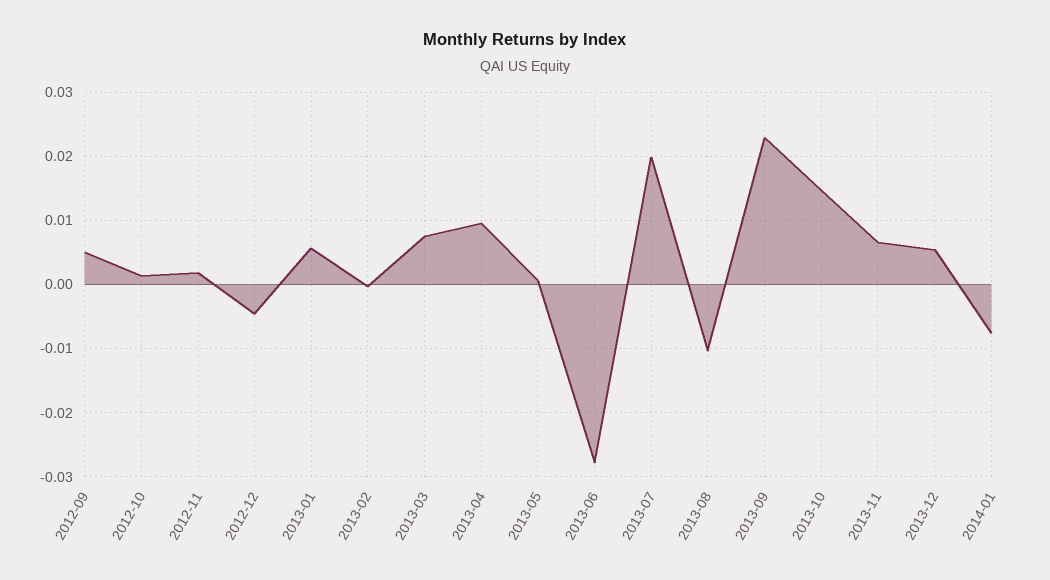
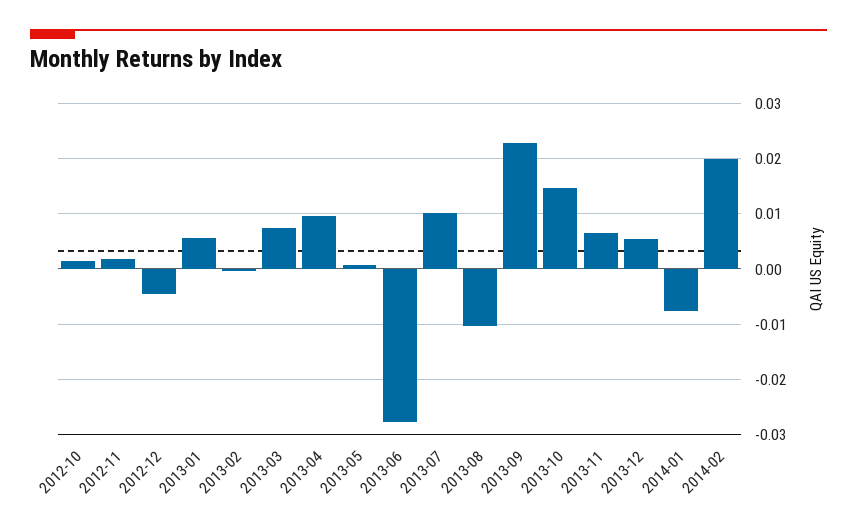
2012-09: 0.005 -> none
2013-07: 0.02 -> 0.01
2014-02: none -> 0.02

